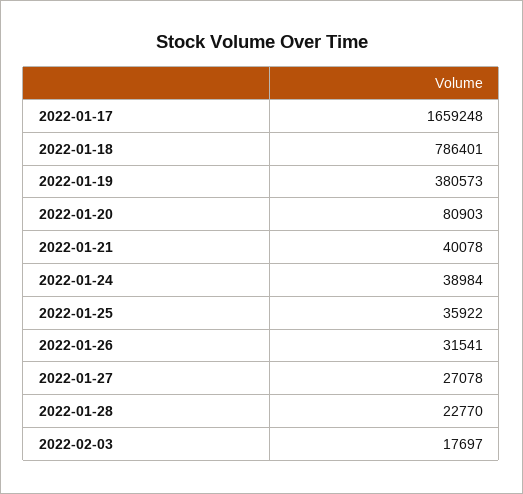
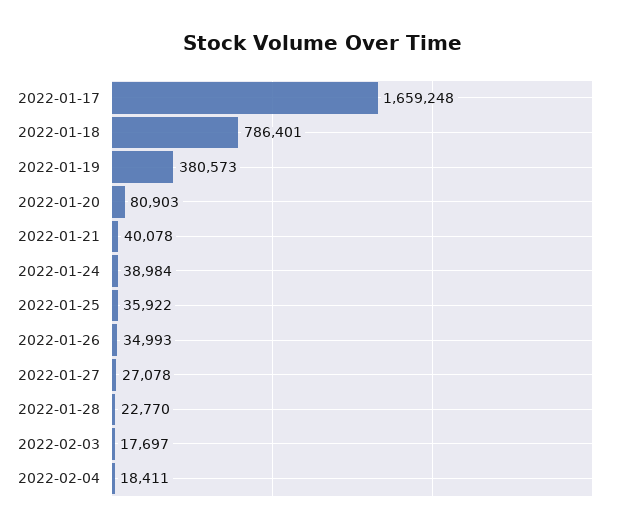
2022-01-26: 31541 -> 34993
2022-02-04: none -> 18411

